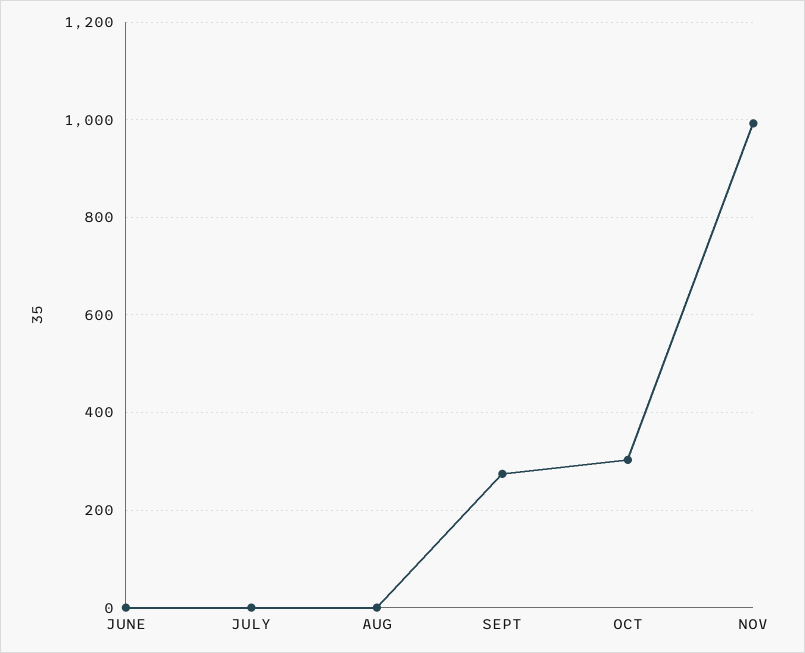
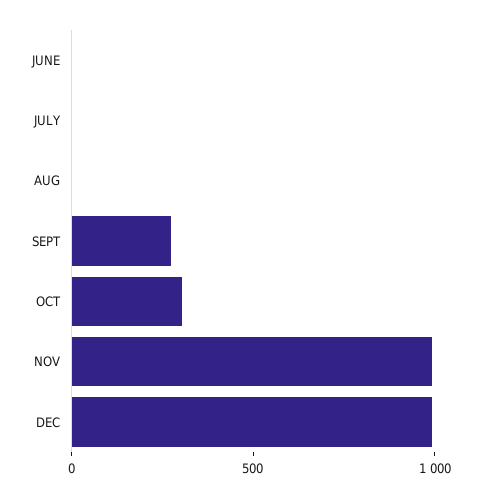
DEC: none -> 1000

